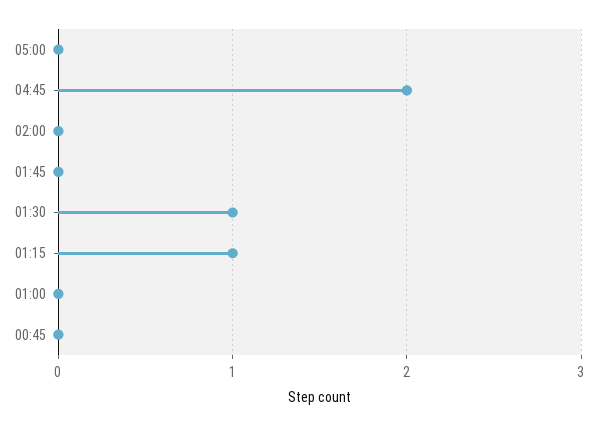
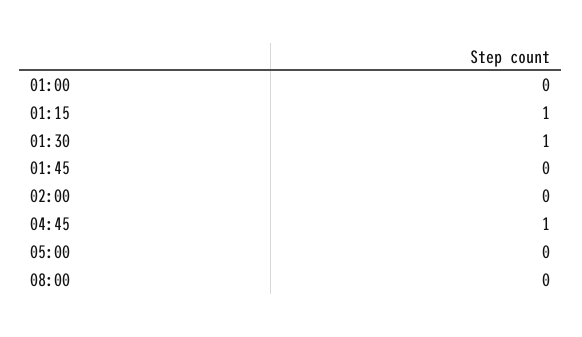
04:45: 2 -> 1
00:45: 0 -> none
08:00: none -> 0

